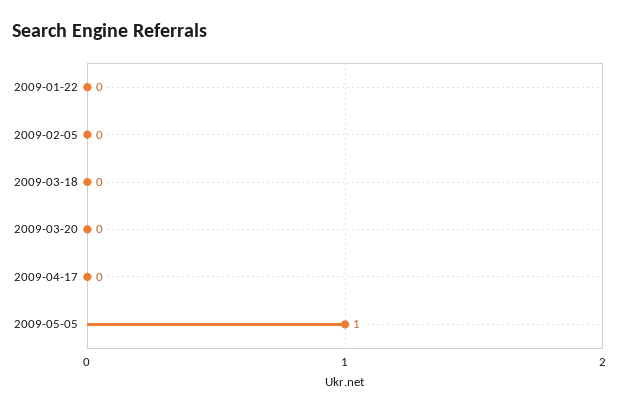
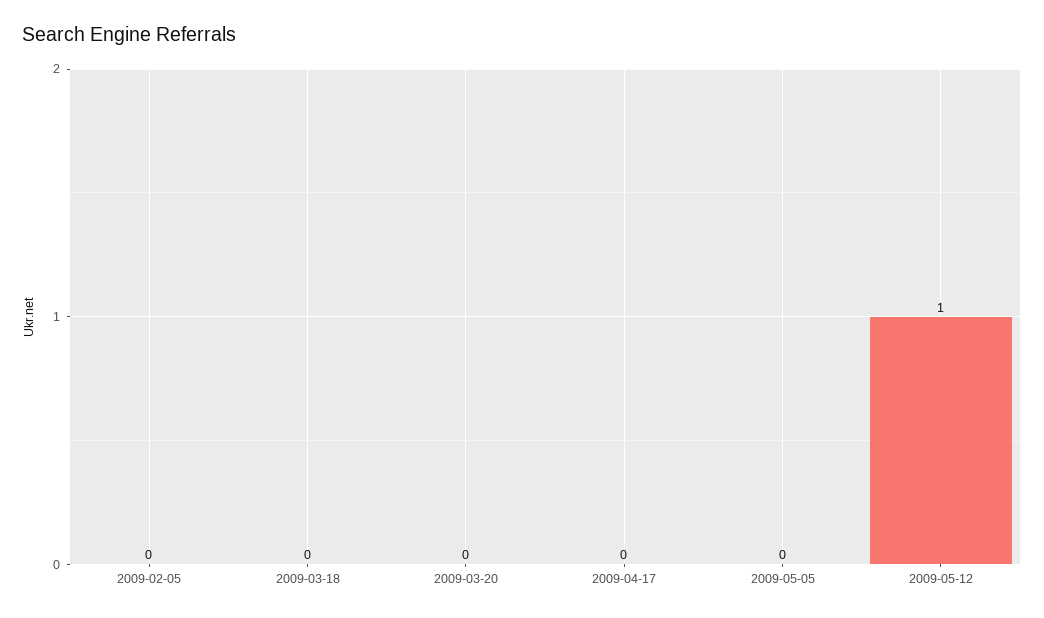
2009-01-22: 0 -> none
2009-05-05: 1 -> 0
2009-05-12: none -> 1

